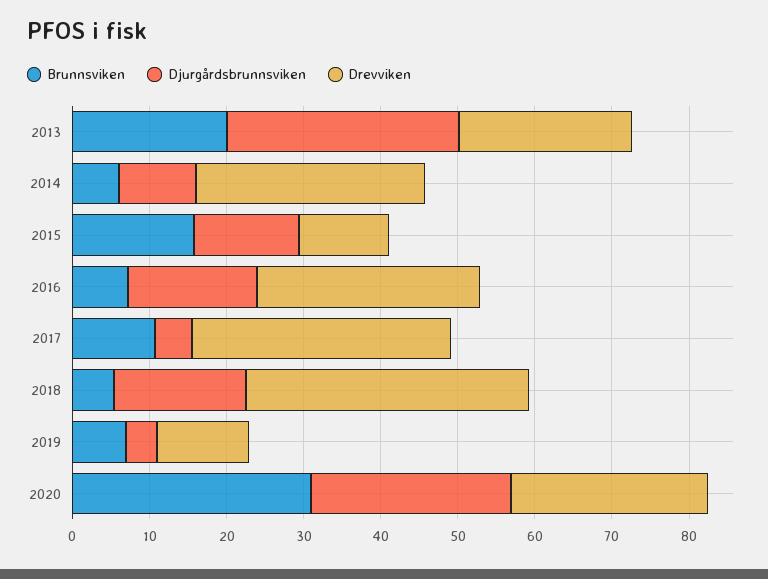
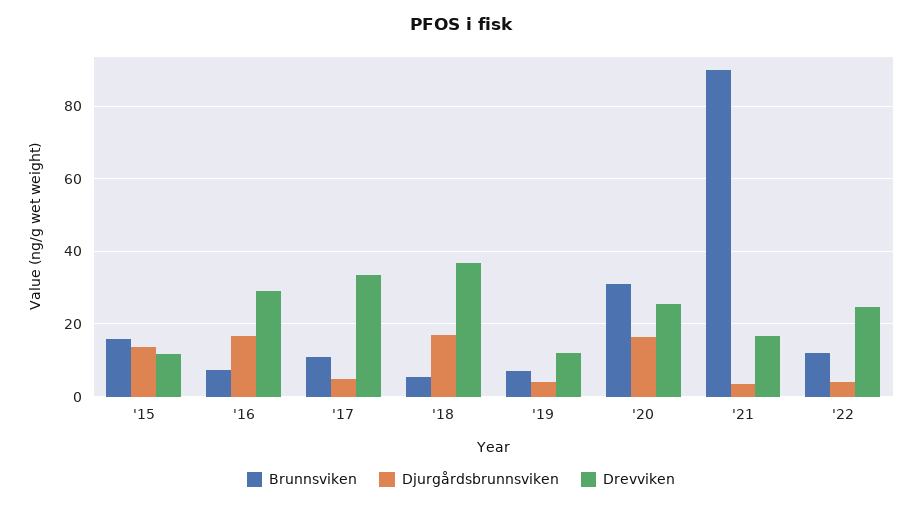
Brunnsviken, 2013: 20 -> none
Djurgårdsbrunnsviken, 2013: 30 -> none
Drevviken, 2013: 22 -> none
Brunnsviken, 2014: 6 -> none
Djurgårdsbrunnsviken, 2014: 10 -> none
Drevviken, 2014: 30 -> none
Djurgårdsbrunnsviken, 2020: 26 -> 16
Brunnsviken, '21: none -> 90
Djurgårdsbrunnsviken, '21: none -> 4
Drevviken, '21: none -> 16
Brunnsviken, '22: none -> 12
Djurgårdsbrunnsviken, '22: none -> 4
Drevviken, '22: none -> 24

